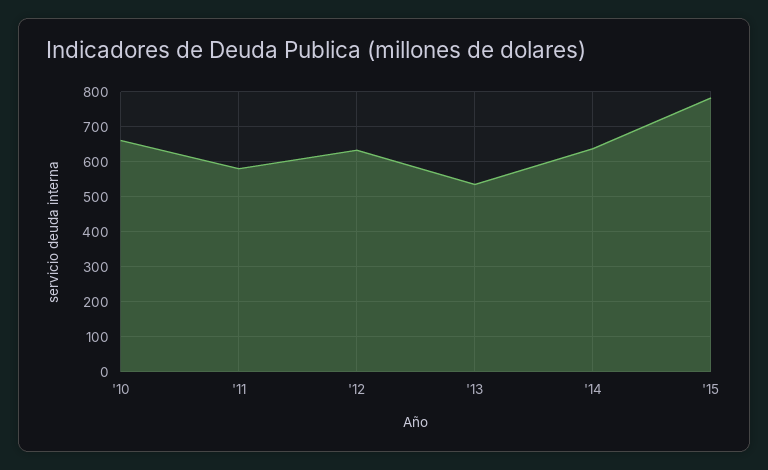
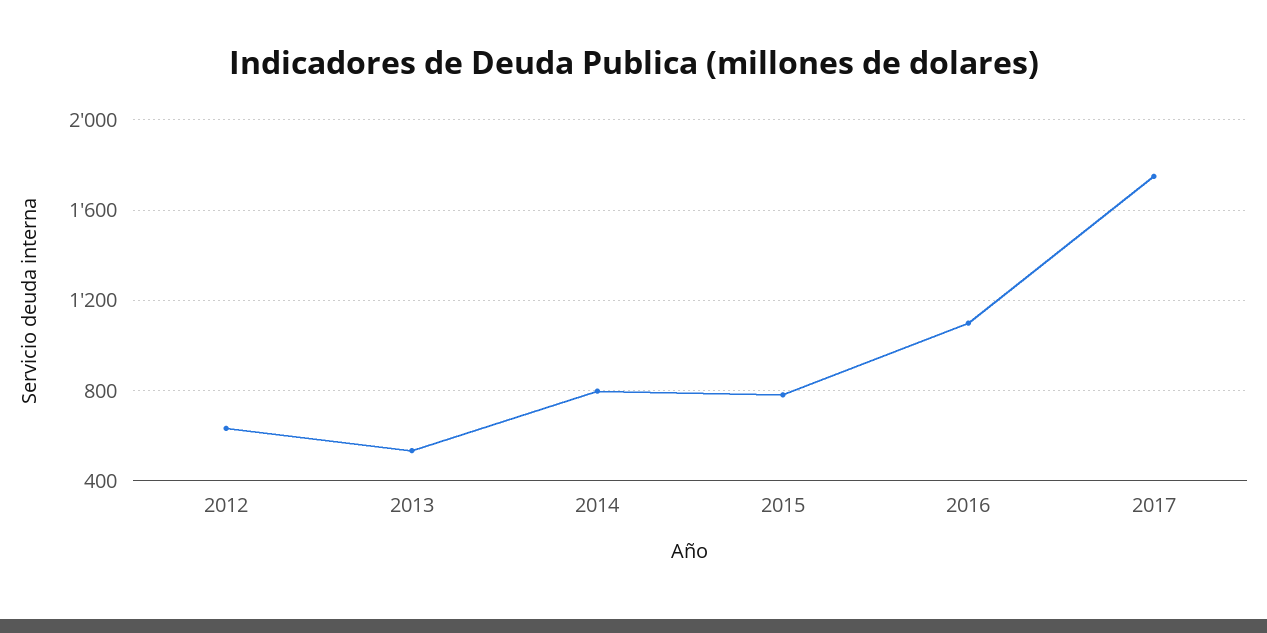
'10: 660 -> none
'11: 580 -> none
'14: 640 -> 800
2016: none -> 1100
2017: none -> 1750

